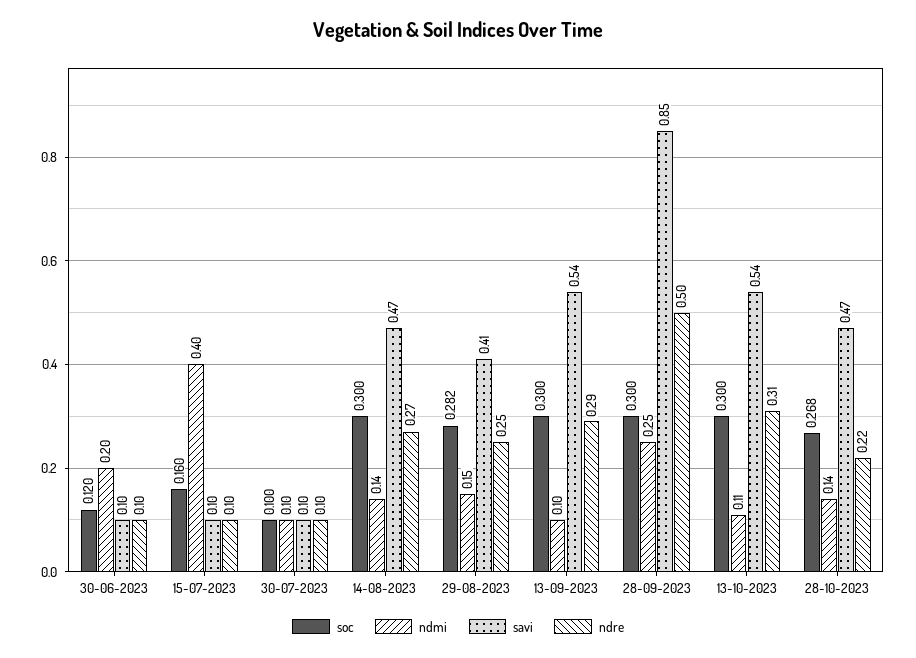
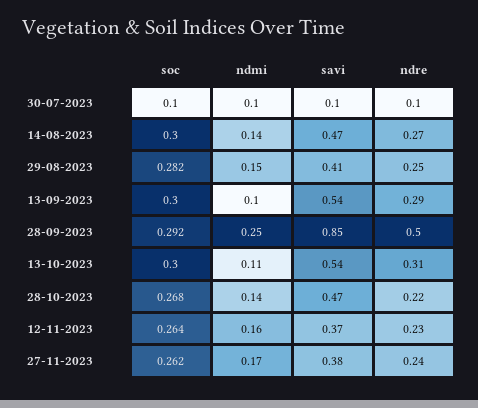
soc, 30-06-2023: 0.12 -> none
ndmi, 30-06-2023: 0.2 -> none
savi, 30-06-2023: 0.1 -> none
ndre, 30-06-2023: 0.1 -> none
soc, 15-07-2023: 0.16 -> none
ndmi, 15-07-2023: 0.4 -> none
savi, 15-07-2023: 0.1 -> none
ndre, 15-07-2023: 0.1 -> none
soc, 28-09-2023: 0.3 -> 0.292
soc, 12-11-2023: none -> 0.264
ndmi, 12-11-2023: none -> 0.16
savi, 12-11-2023: none -> 0.37
ndre, 12-11-2023: none -> 0.23
soc, 27-11-2023: none -> 0.262
ndmi, 27-11-2023: none -> 0.17
savi, 27-11-2023: none -> 0.38
ndre, 27-11-2023: none -> 0.24

